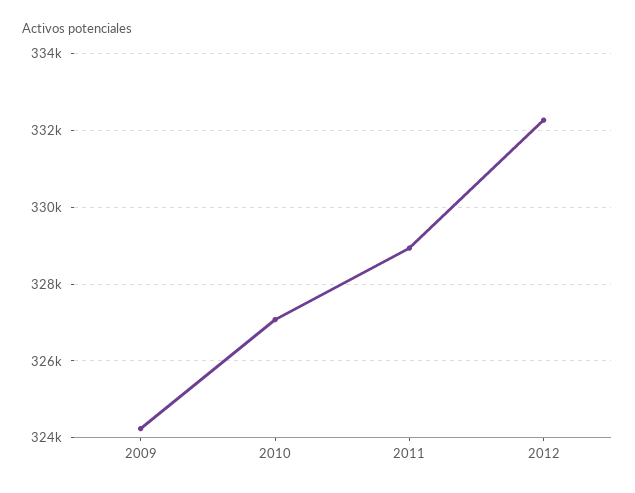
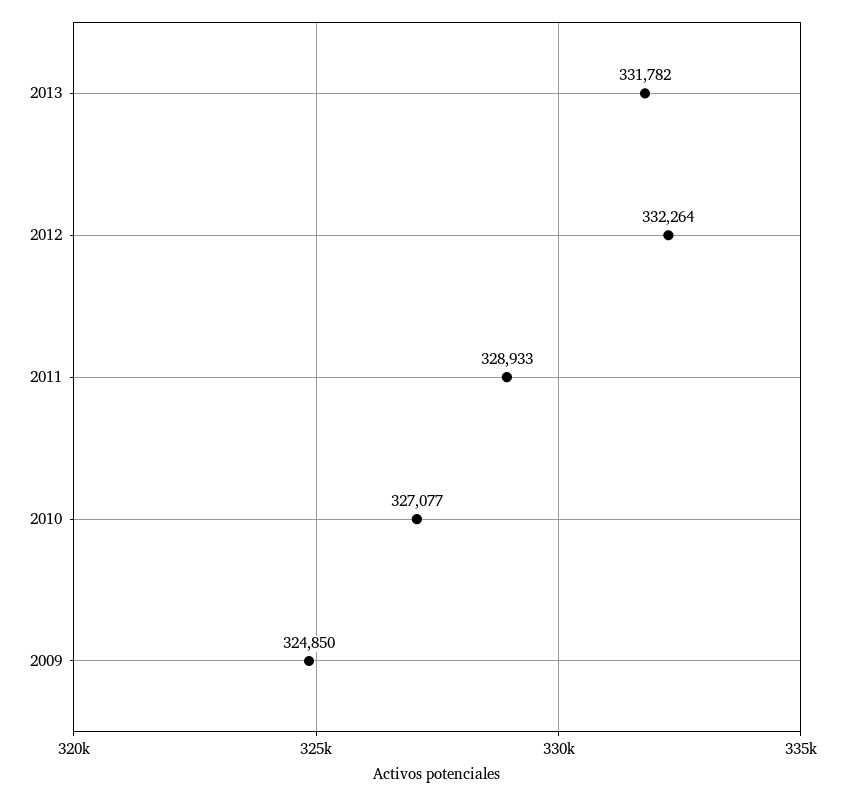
2009: 324200 -> 324850
2013: none -> 331782

